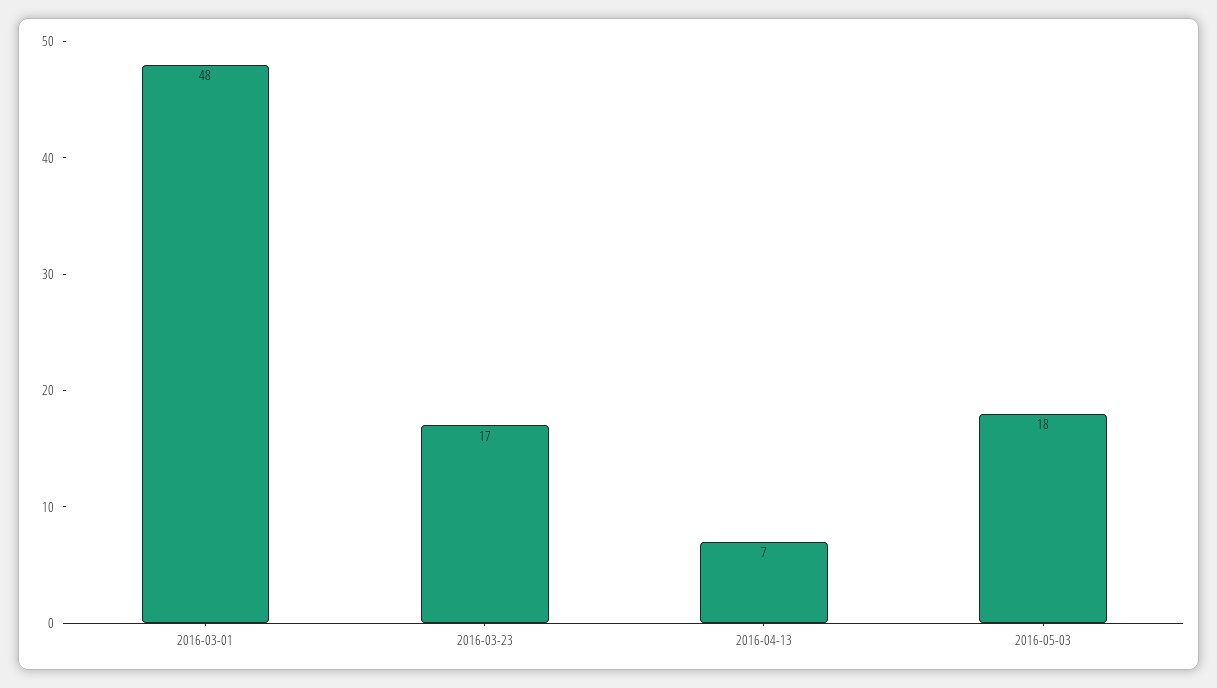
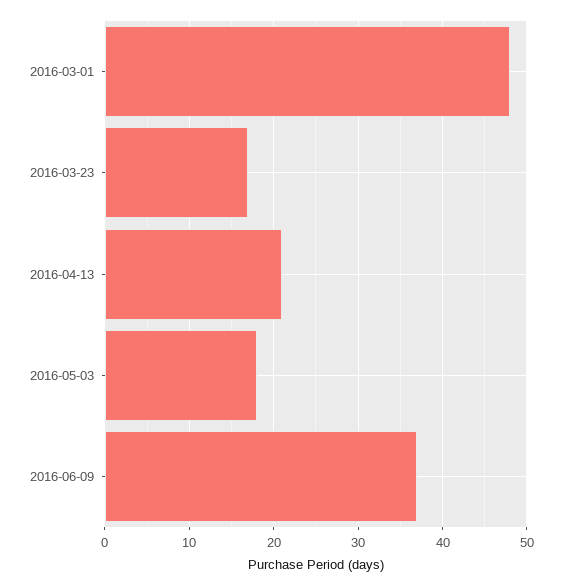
2016-04-13: 7 -> 21
2016-06-09: none -> 37

